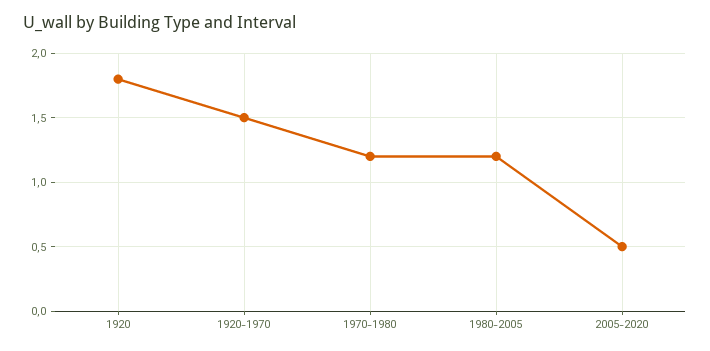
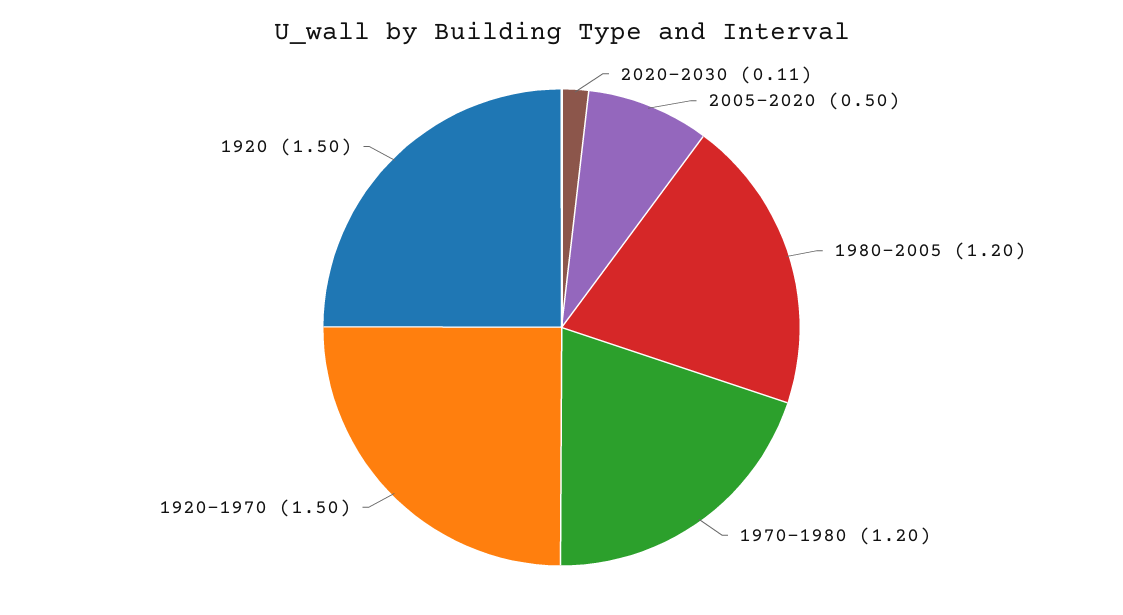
1920: 1.8 -> 1.5
2020-2030: none -> 0.11

